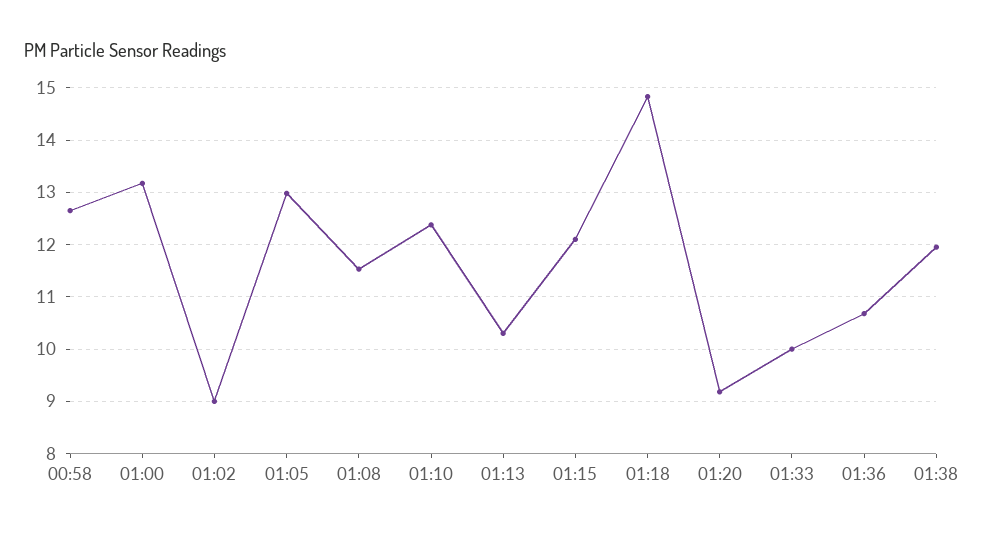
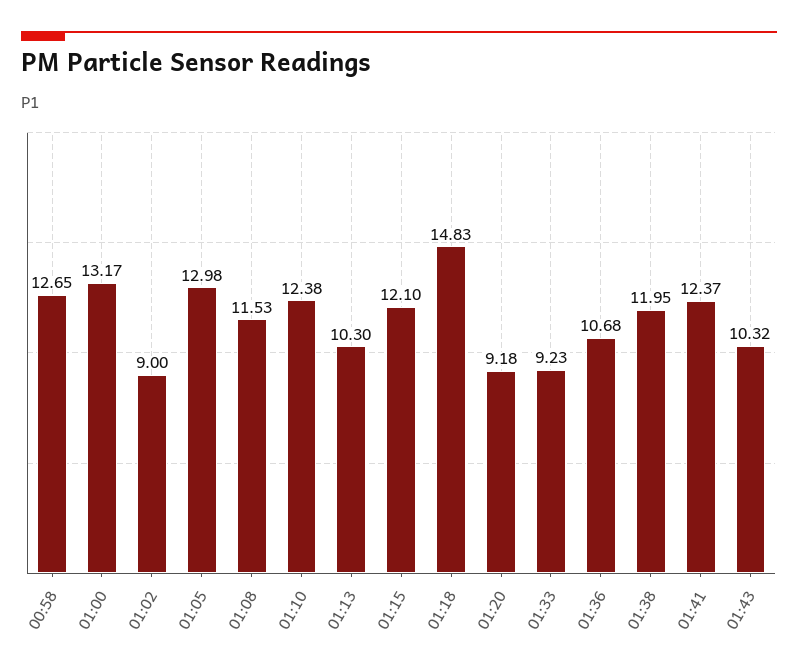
01:33: 10 -> 9.23
01:41: none -> 12.37
01:43: none -> 10.32

